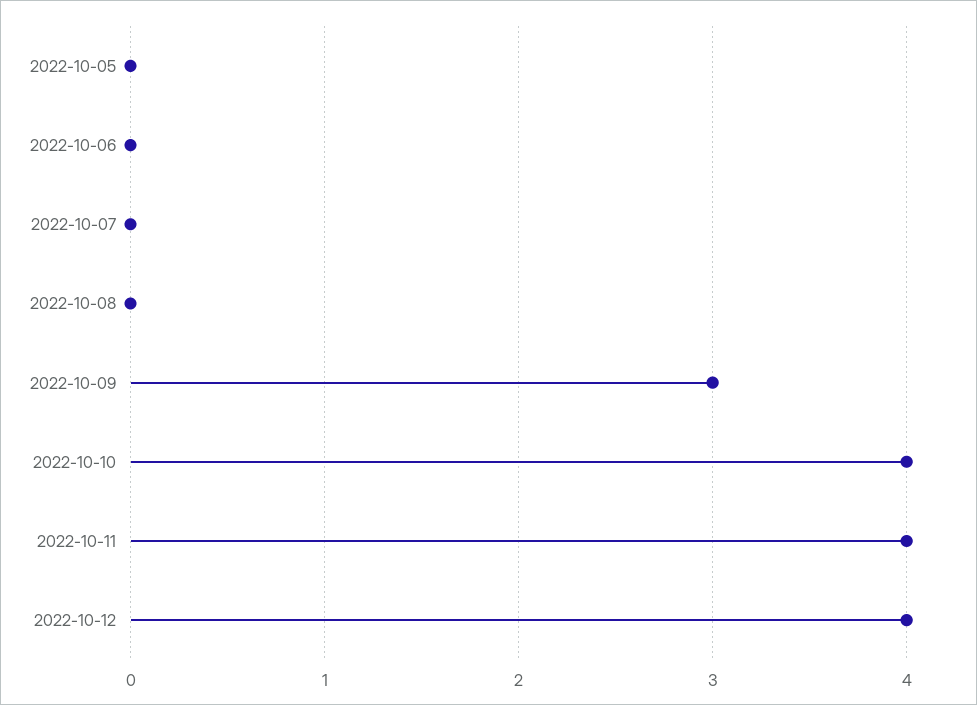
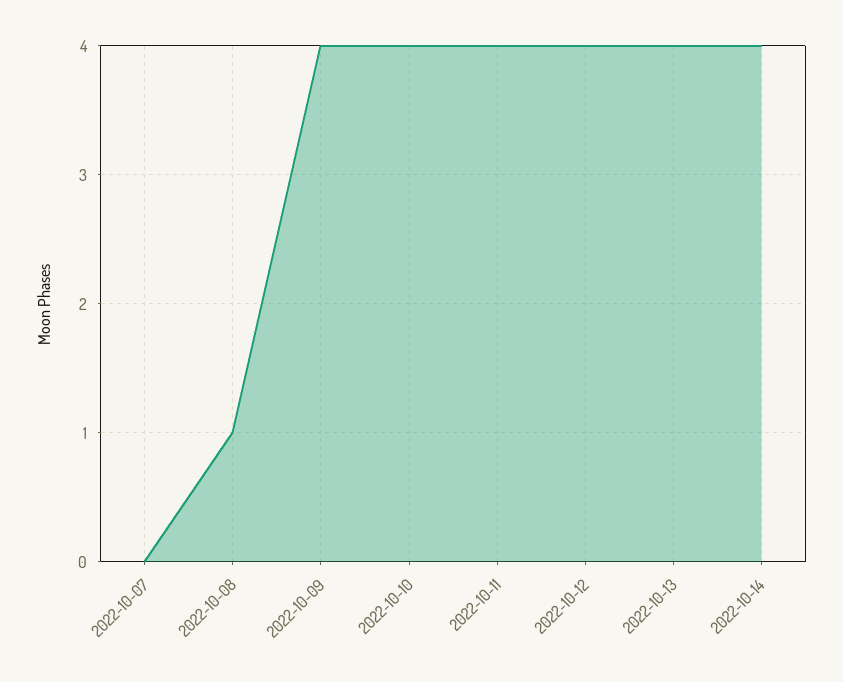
2022-10-05: 0 -> none
2022-10-06: 0 -> none
2022-10-08: 0 -> 1
2022-10-09: 3 -> 4
2022-10-13: none -> 4
2022-10-14: none -> 4

